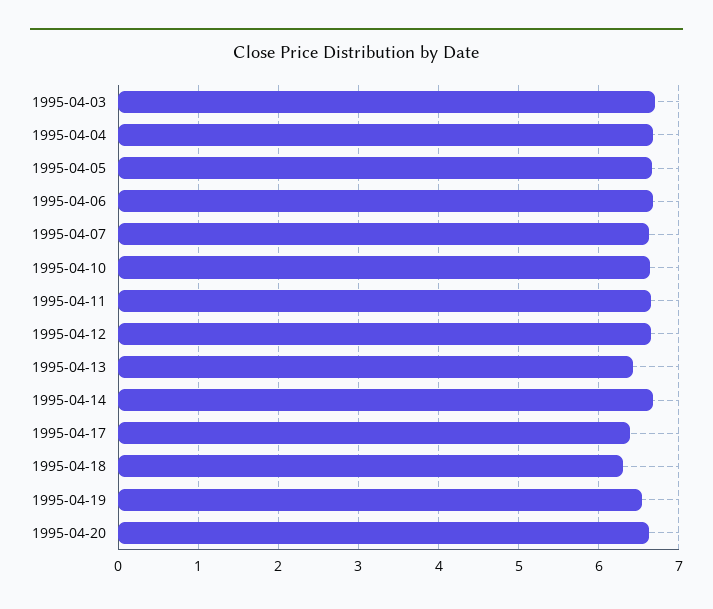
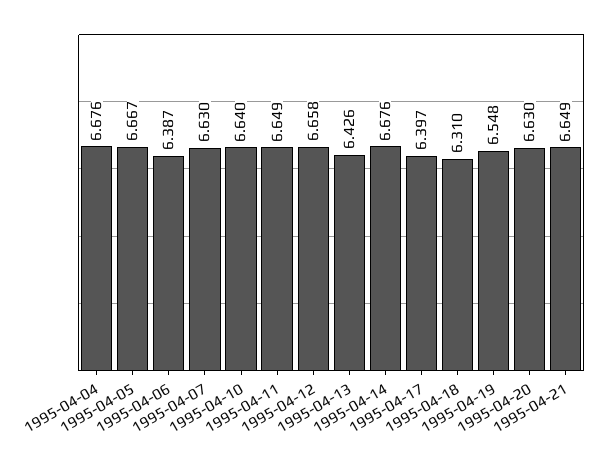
1995-04-03: 6.7 -> none
1995-04-06: 6.7 -> 6.387
1995-04-21: none -> 6.649

